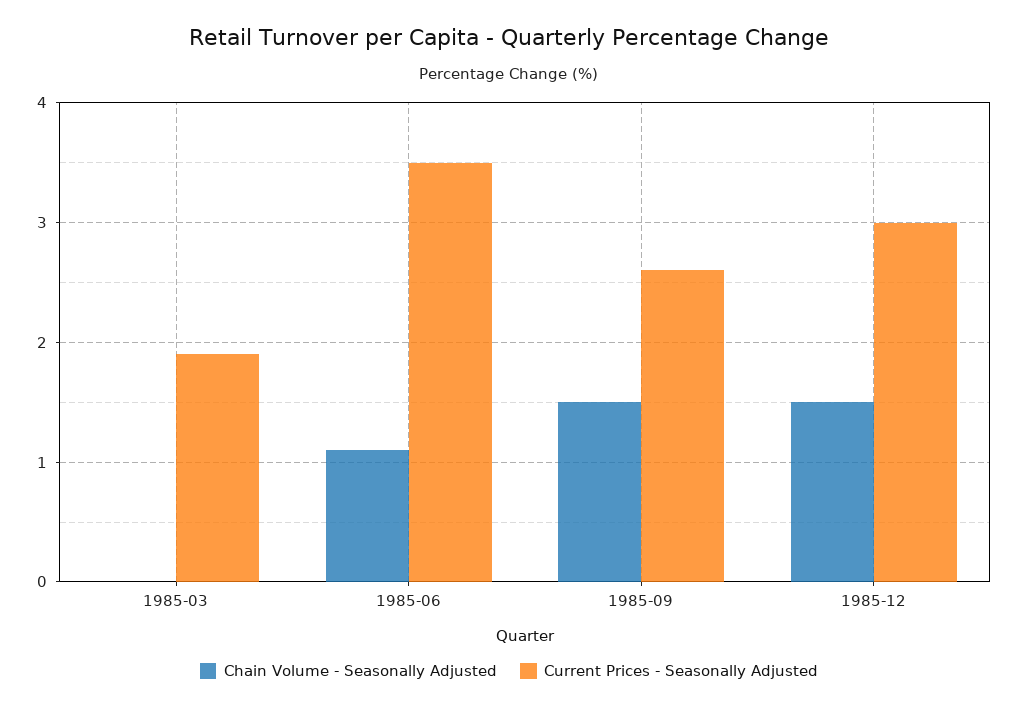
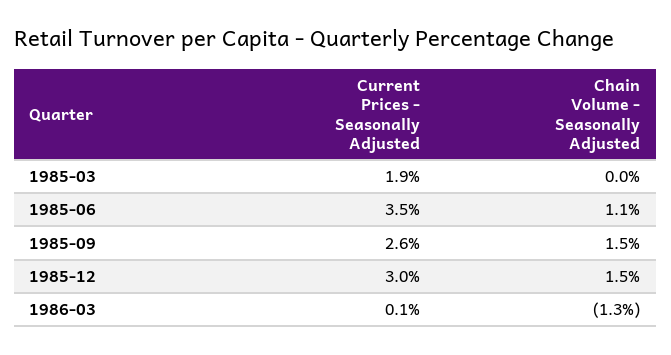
Current Prices - Seasonally Adjusted, 1986-03: none -> 0.1
Chain Volume - Seasonally Adjusted, 1986-03: none -> -1.3

